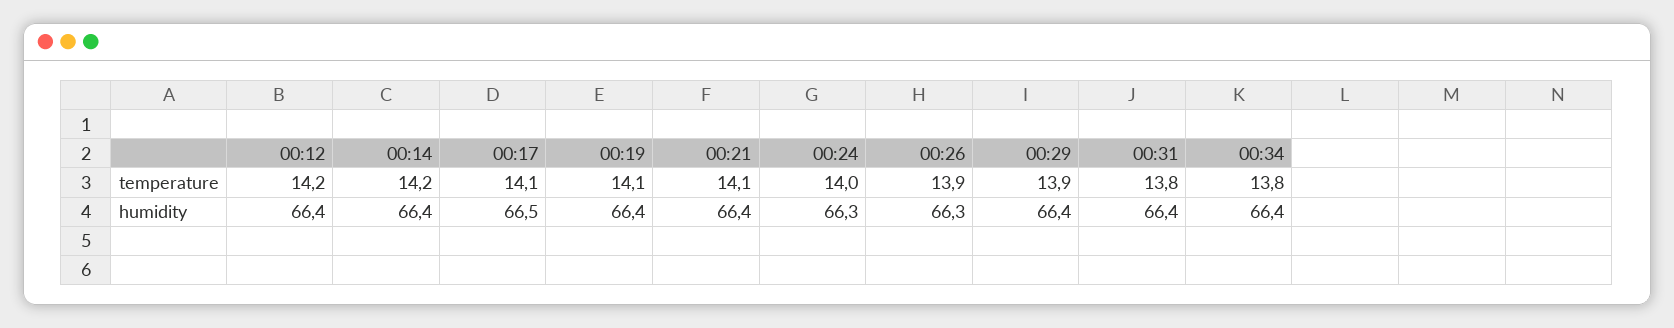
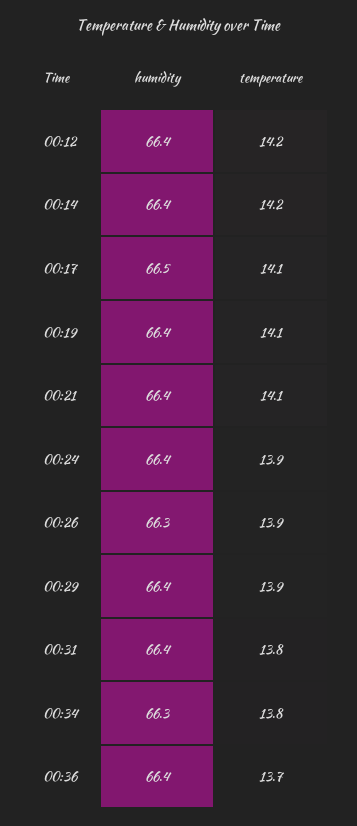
00:24, temperature: 14 -> 13.9
00:24, humidity: 66.3 -> 66.4
00:34, humidity: 66.4 -> 66.3
00:36, humidity: none -> 66.4
00:36, temperature: none -> 13.7

